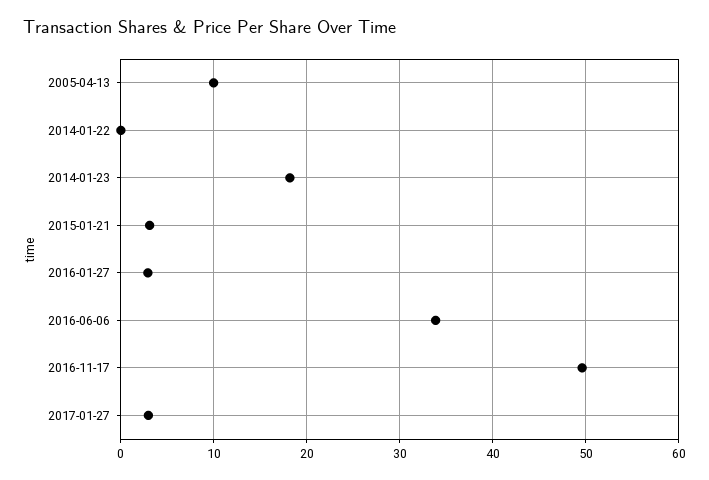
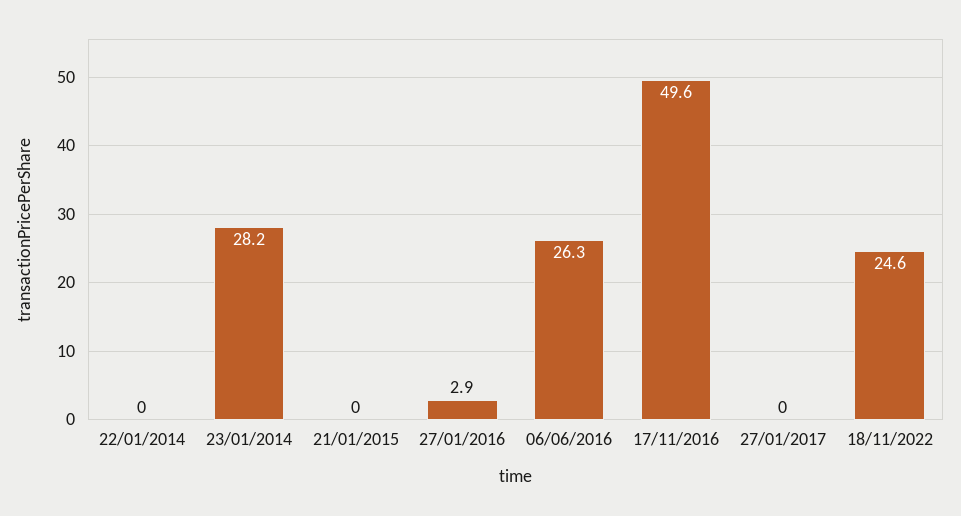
2005-04-13: 10 -> none
2014-01-23: 18 -> 28.2
2015-01-21: 3 -> 0
2016-06-06: 34 -> 26.3
2017-01-27: 3 -> 0
18/11/2022: none -> 24.6

